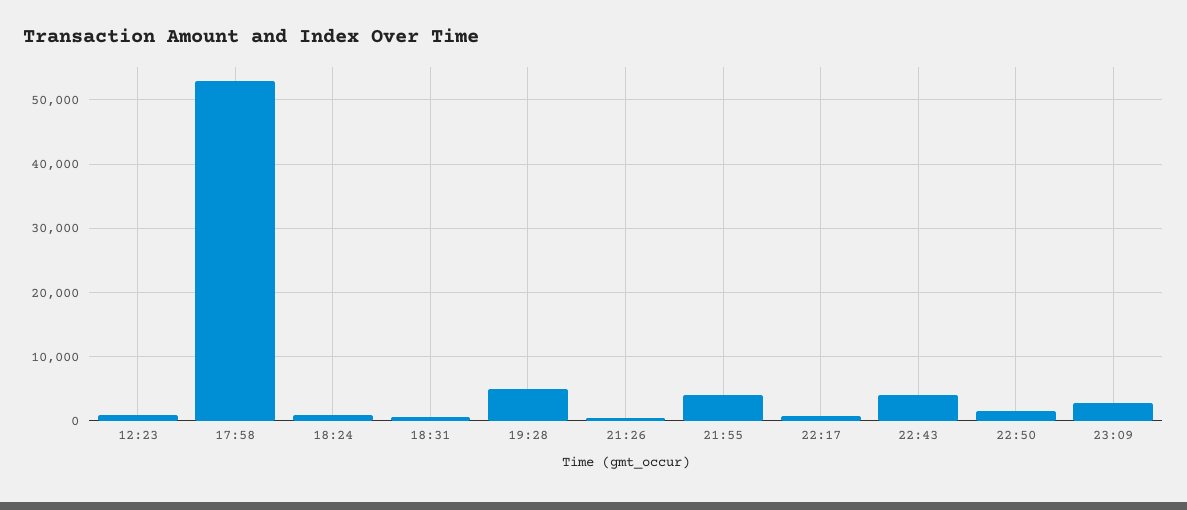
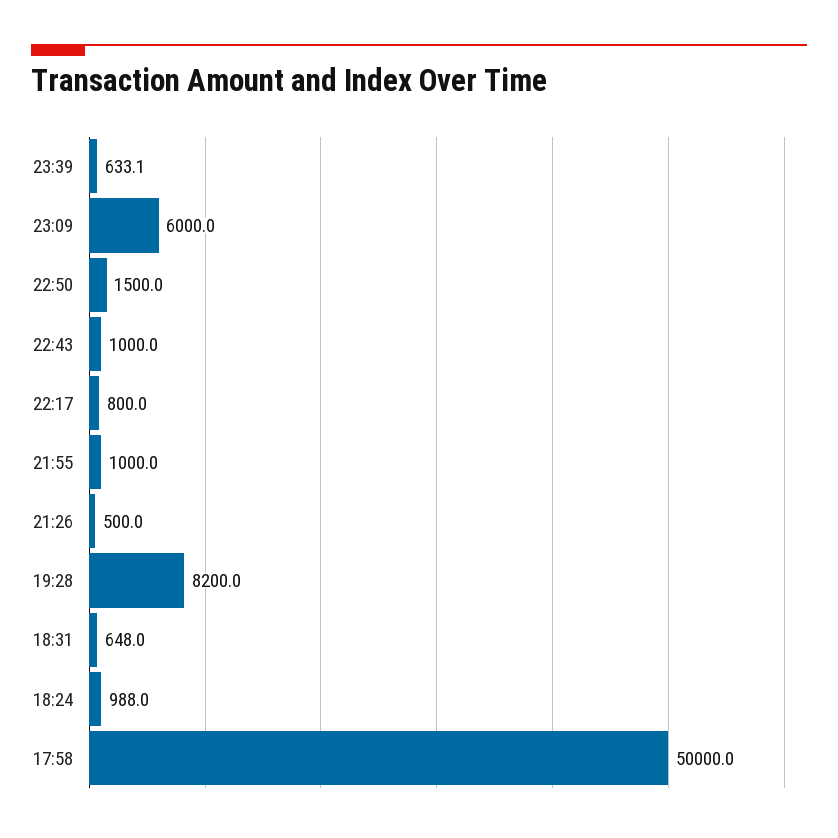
12:23: 1000 -> none
17:58: 53000 -> 50000
19:28: 5000 -> 8200
21:55: 4000 -> 1000
22:43: 4000 -> 1000
23:09: 3000 -> 6000
23:39: none -> 633.1

